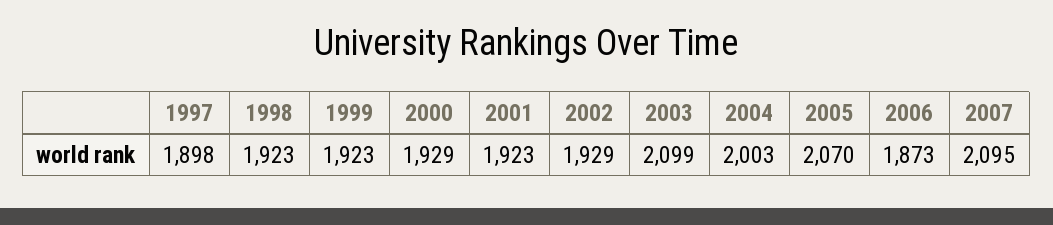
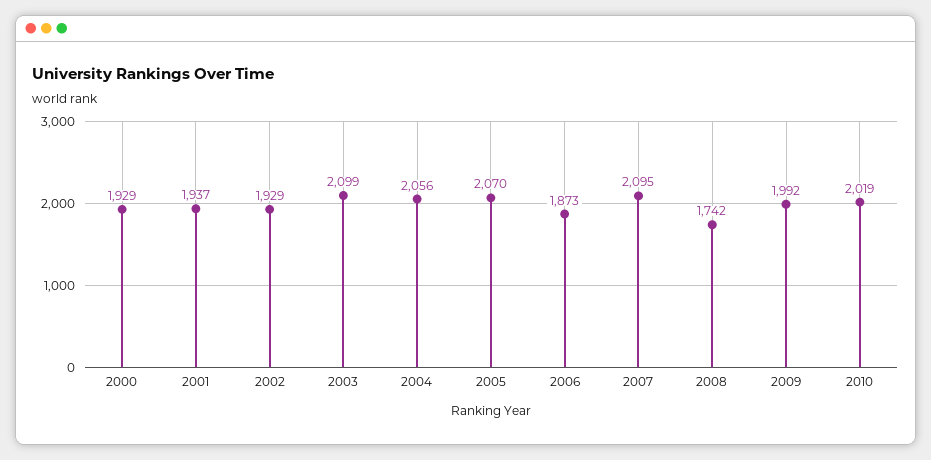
1997: 1898 -> none
1998: 1923 -> none
1999: 1923 -> none
2001: 1923 -> 1937
2004: 2003 -> 2056
2008: none -> 1742
2009: none -> 1992
2010: none -> 2019

